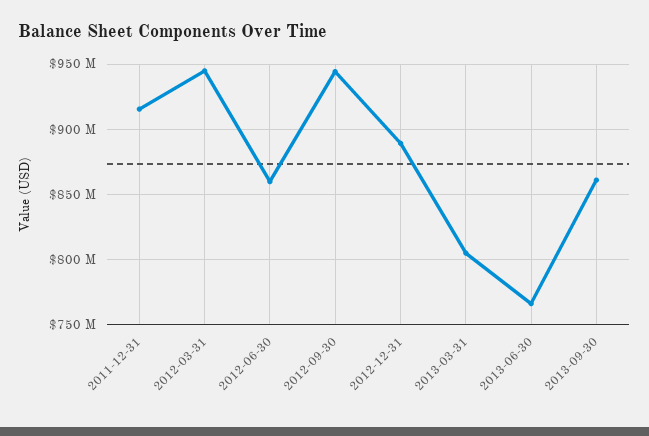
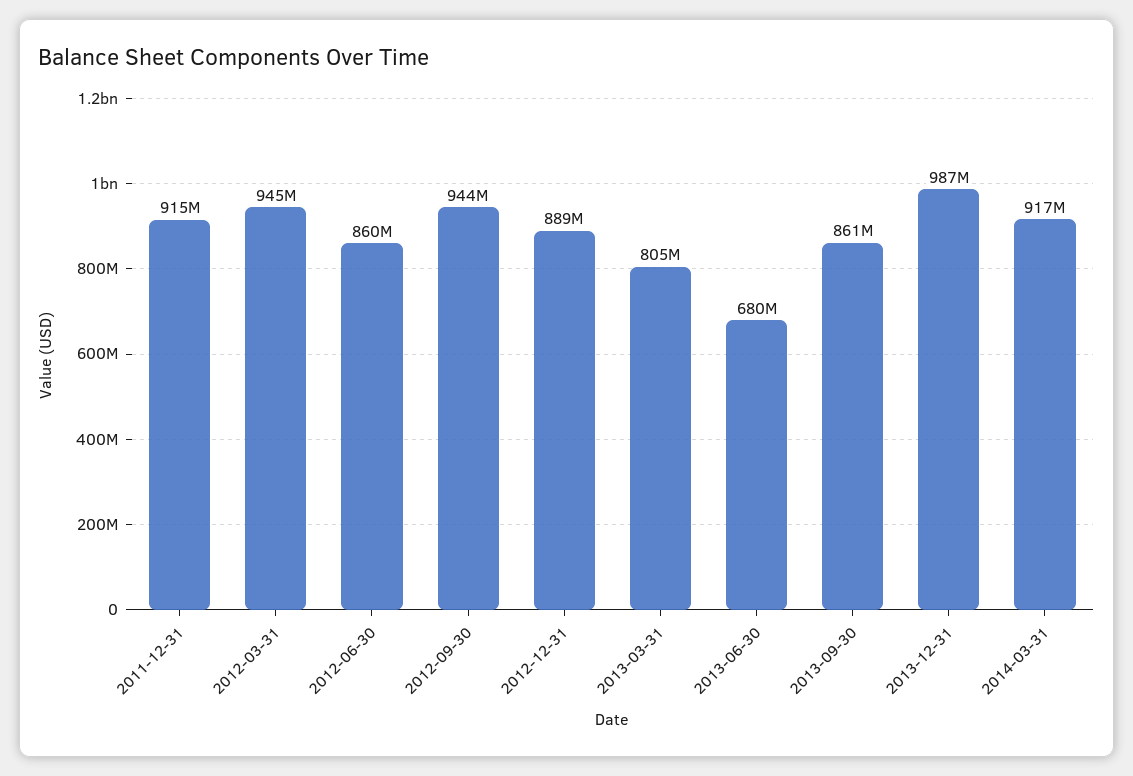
2013-06-30: 765000000 -> 680000000
2013-12-31: none -> 987000000
2014-03-31: none -> 917000000

